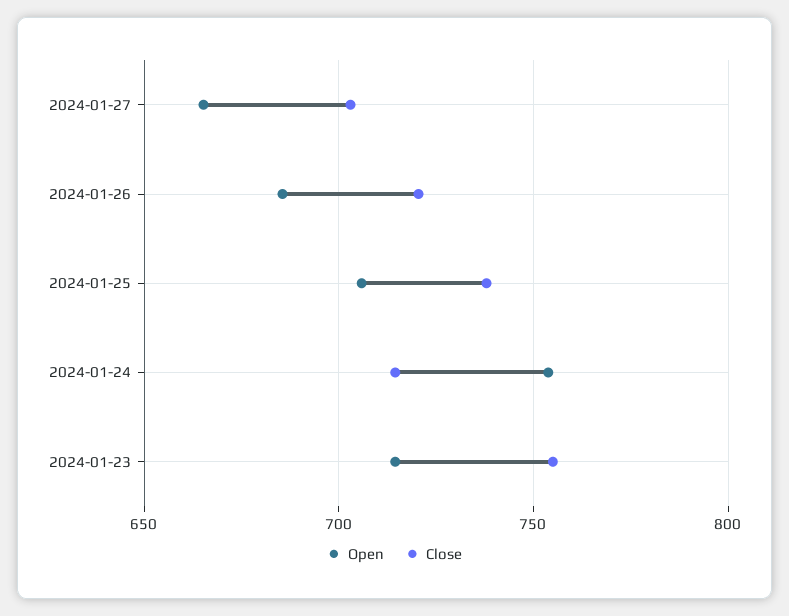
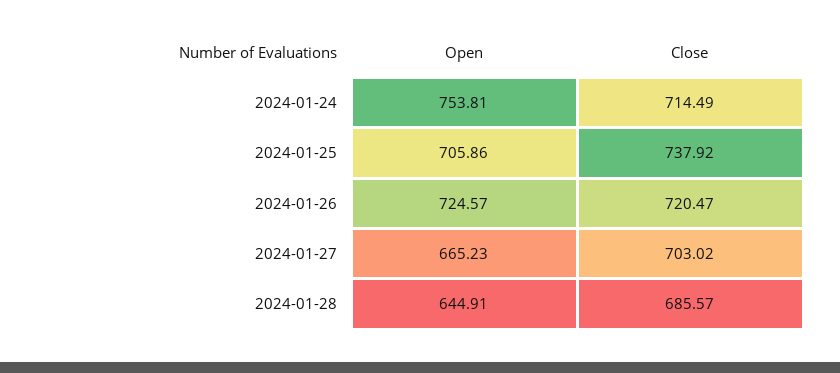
Open, 2024-01-26: 685 -> 724.57
Open, 2024-01-23: 715 -> none
Close, 2024-01-23: 755 -> none
Open, 2024-01-28: none -> 644.91
Close, 2024-01-28: none -> 685.57

